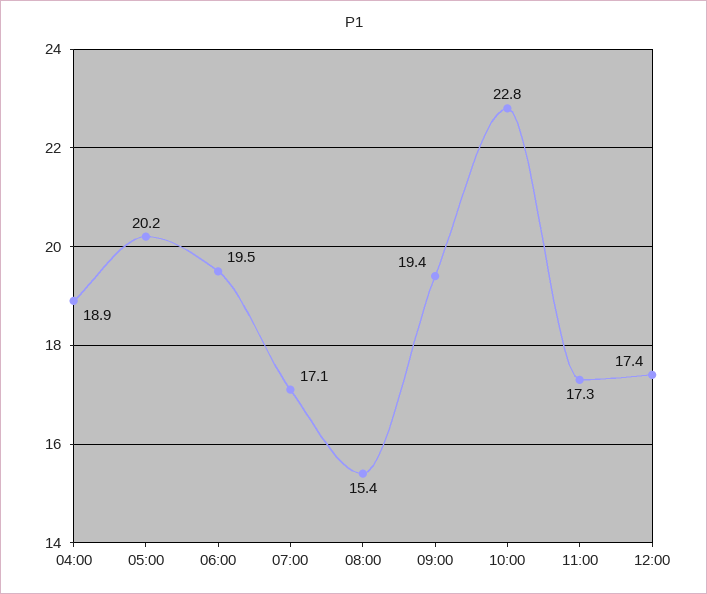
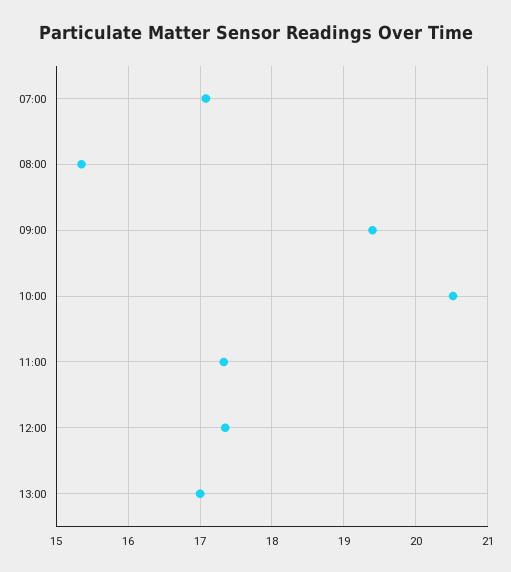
04:00: 18.9 -> none
05:00: 20.2 -> none
06:00: 19.5 -> none
10:00: 22.8 -> 20.5
13:00: none -> 17

